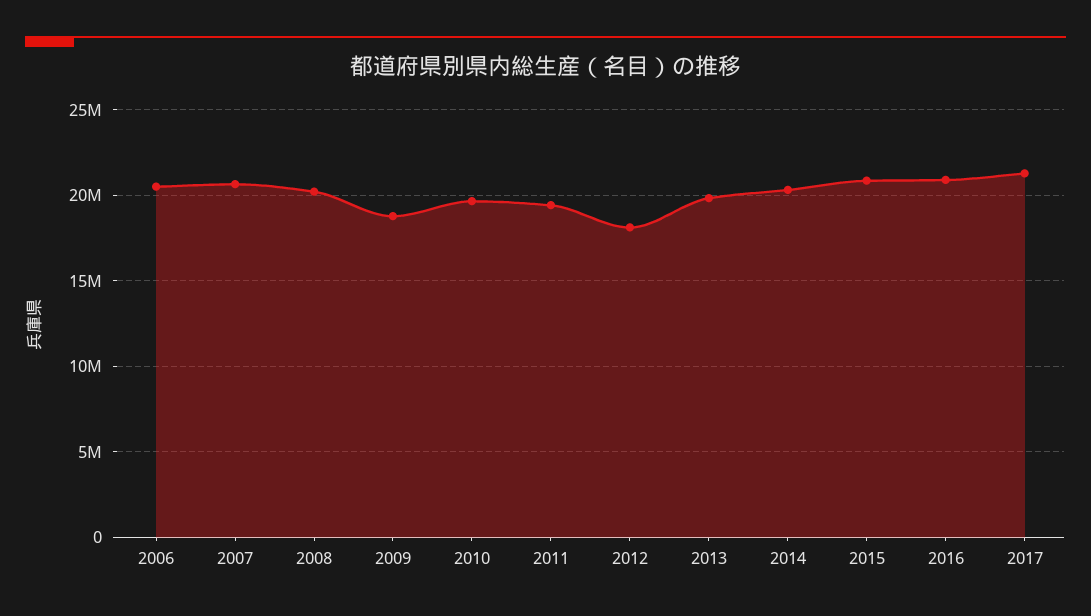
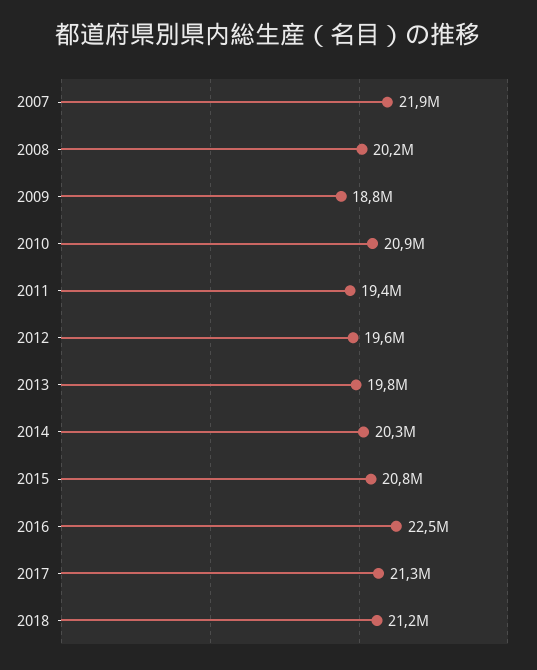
2006: 20500000 -> none
2007: 20500000 -> 21900000
2010: 19500000 -> 20900000
2012: 18000000 -> 19600000
2016: 21000000 -> 22500000
2018: none -> 21200000

